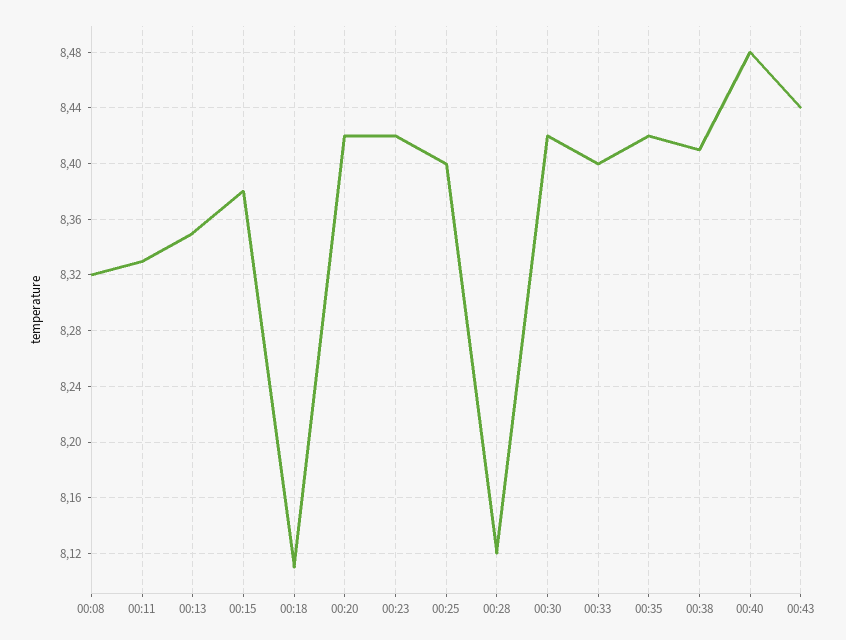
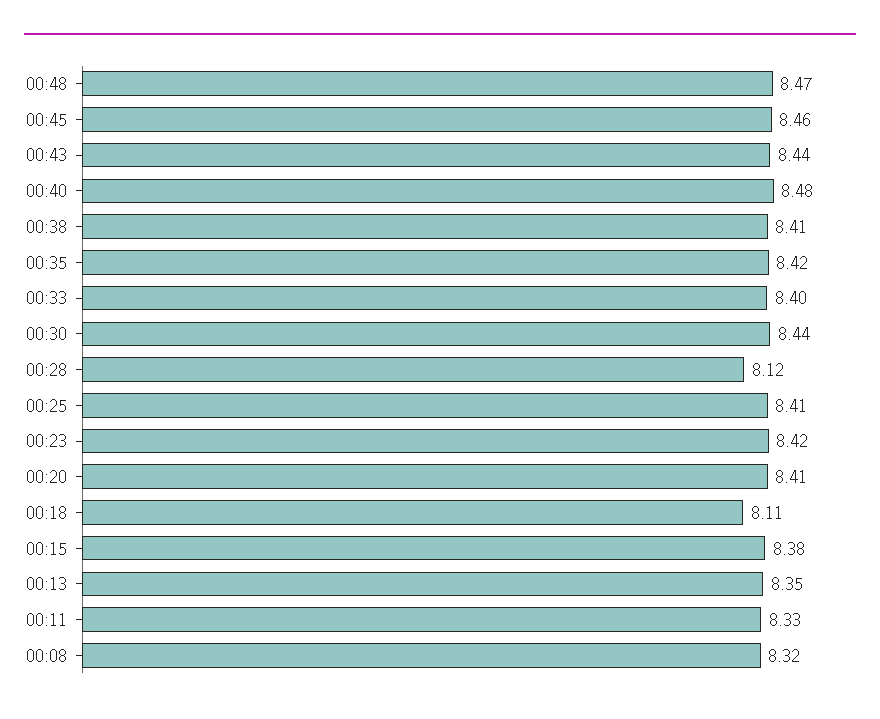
00:20: 8.42 -> 8.41
00:25: 8.4 -> 8.41
00:30: 8.42 -> 8.44
00:48: none -> 8.47
00:45: none -> 8.46

